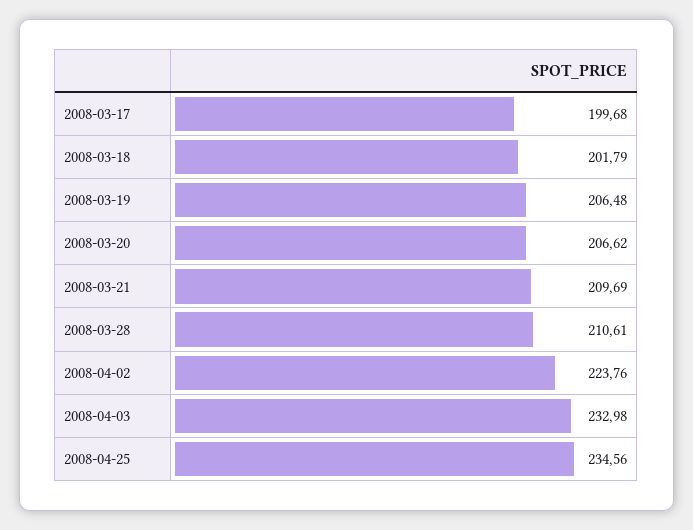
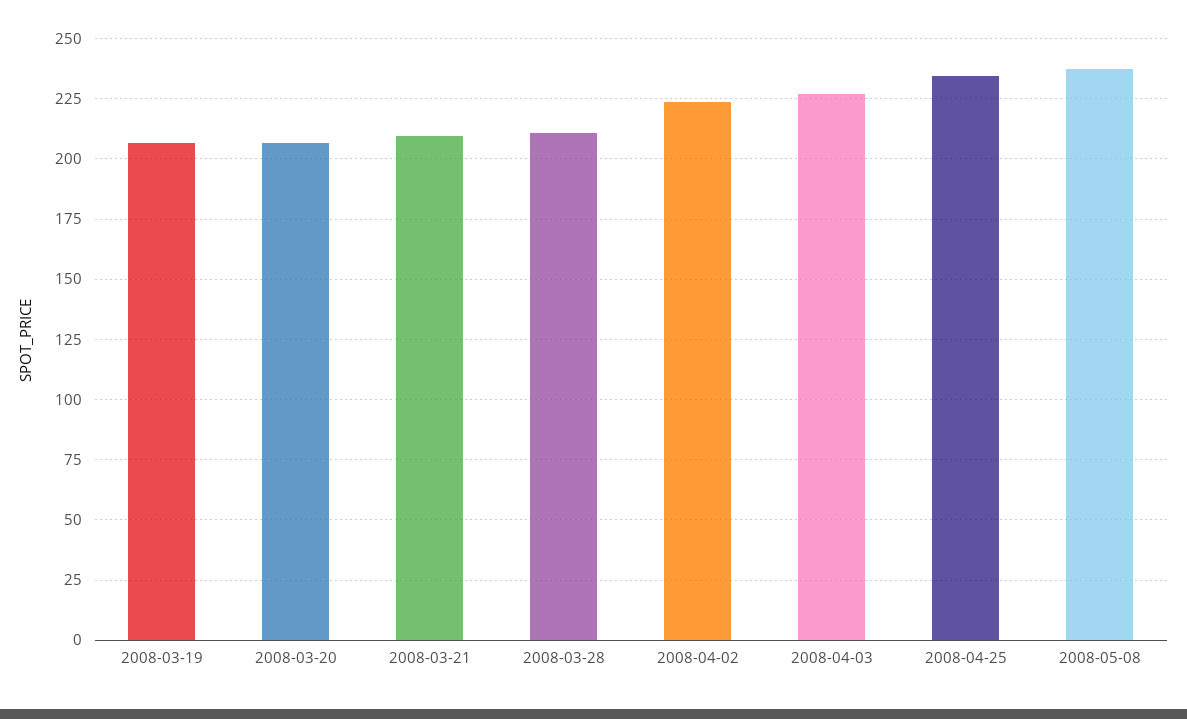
2008-03-17: 199.68 -> none
2008-03-18: 201.79 -> none
2008-04-03: 232.98 -> 227.5
2008-05-08: none -> 237.5

